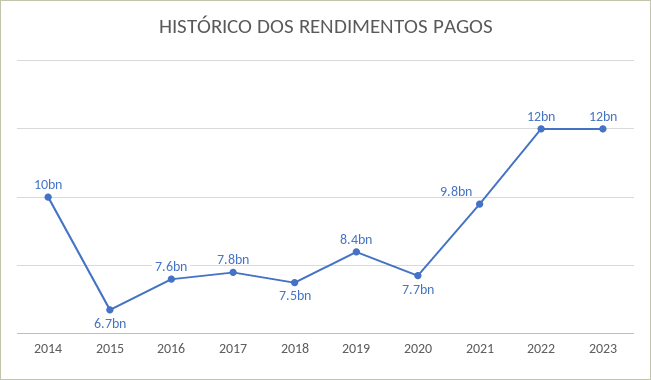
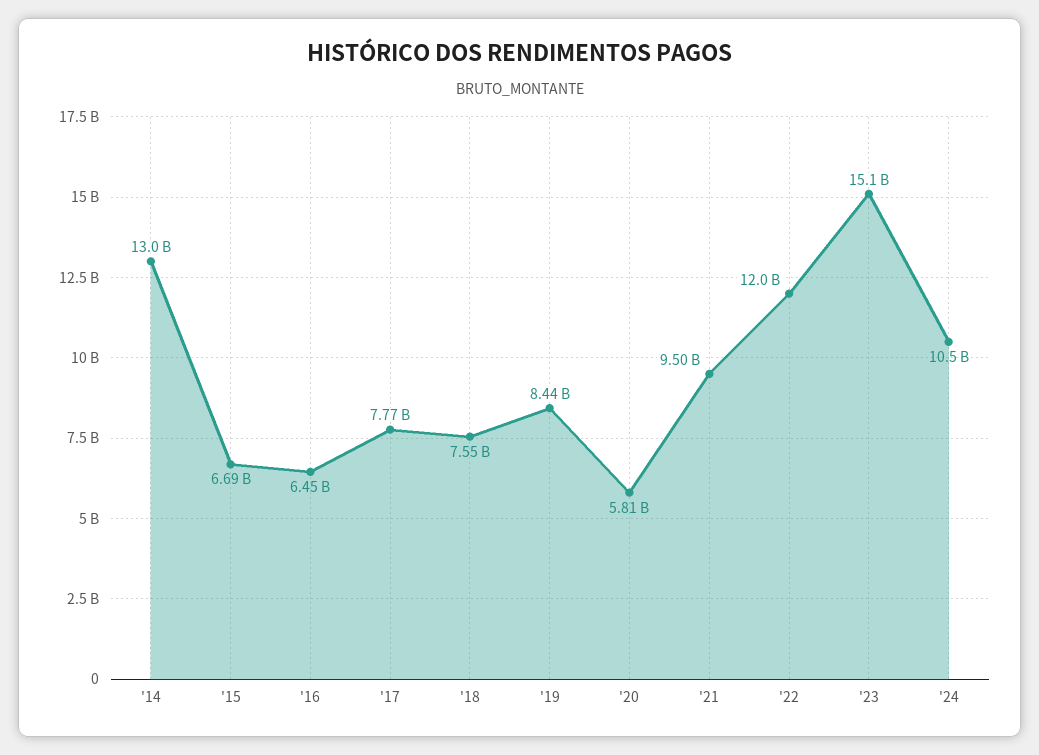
2014: 10000000000 -> 13000000000
2016: 7600000000 -> 6450000000
2020: 7700000000 -> 5810000000
2021: 9800000000 -> 9500000000
2023: 12000000000 -> 15100000000
'24: none -> 10500000000

